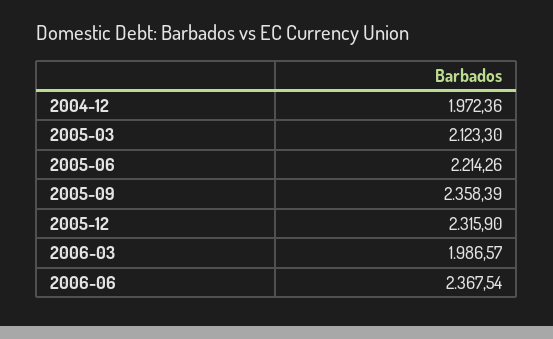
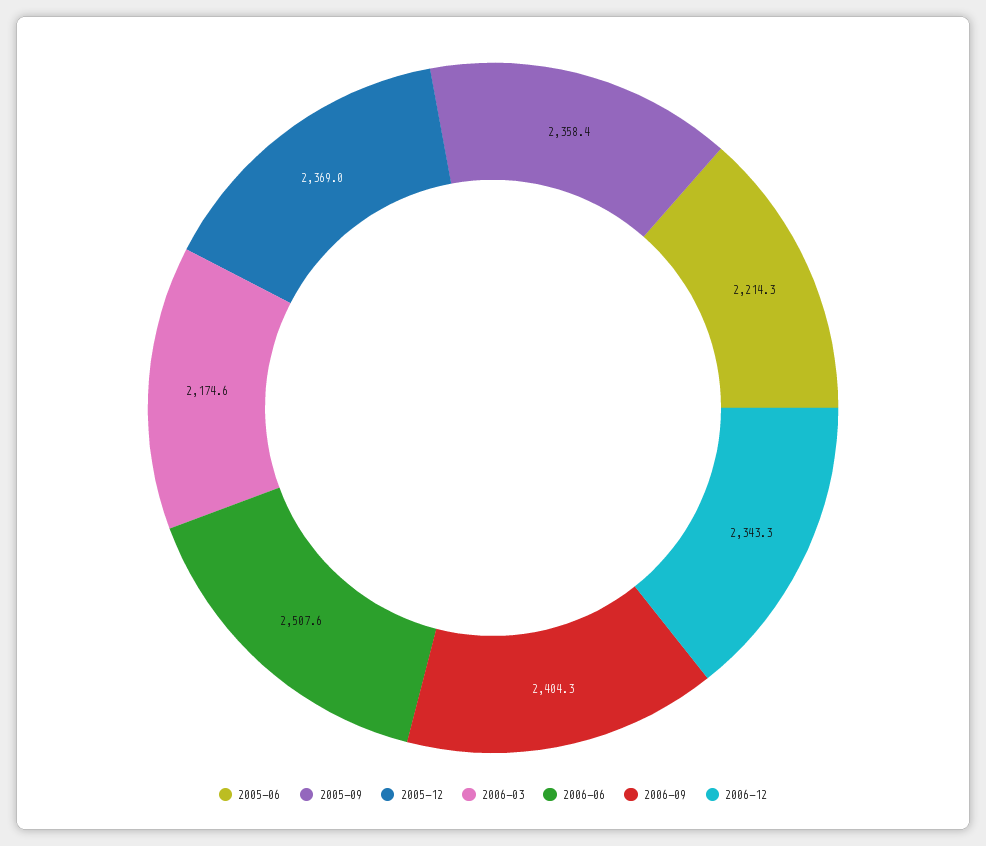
2004-12: 1972.36 -> none
2005-03: 2123.3 -> none
2005-12: 2315.9 -> 2369
2006-03: 1986.57 -> 2174.6
2006-06: 2367.54 -> 2507.6
2006-09: none -> 2404.3
2006-12: none -> 2343.3

